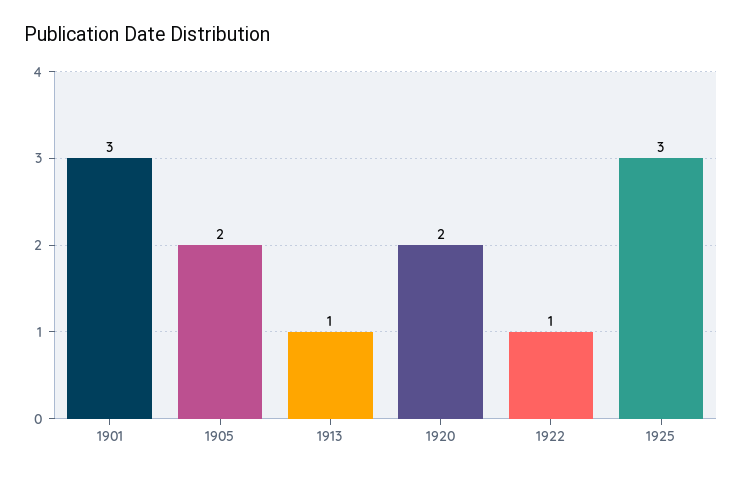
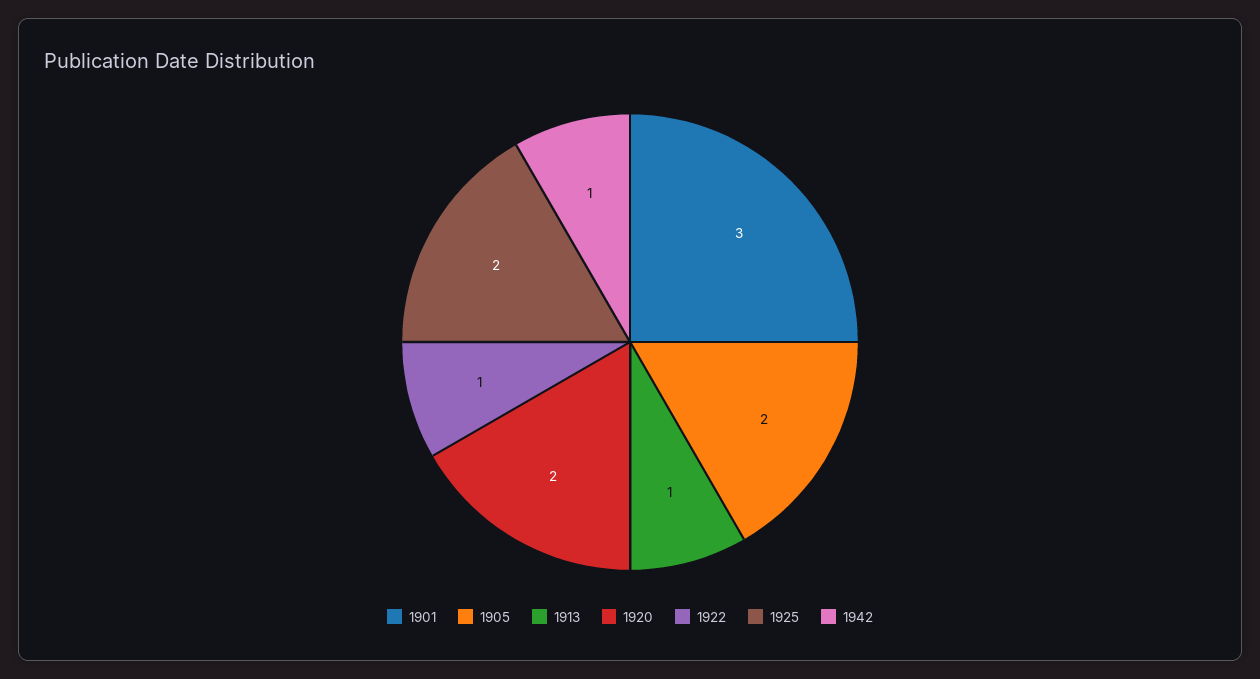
1925: 3 -> 2
1942: none -> 1

